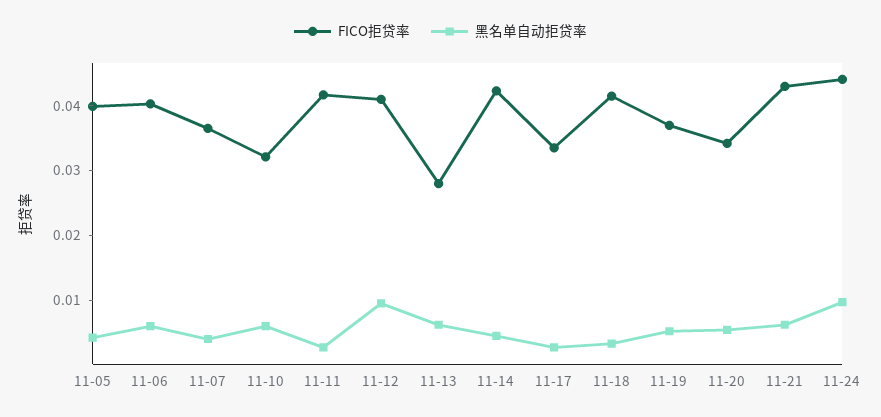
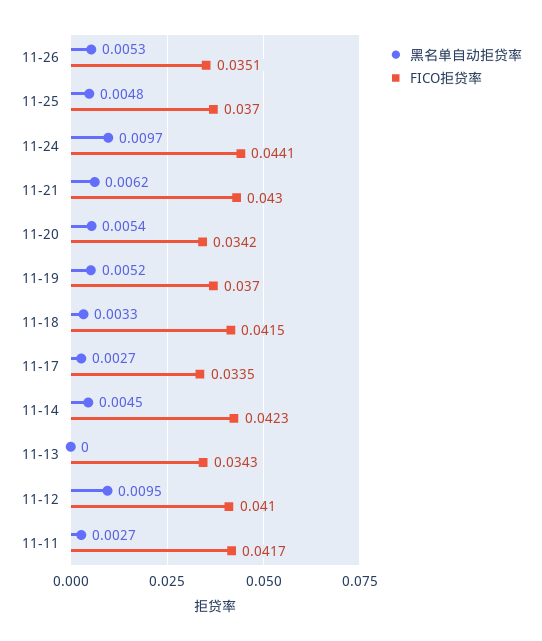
FICO拒贷率, 11-05: 0.04 -> none
黑名单自动拒贷率, 11-05: 0.004 -> none
FICO拒贷率, 11-06: 0.04 -> none
黑名单自动拒贷率, 11-06: 0.006 -> none
FICO拒贷率, 11-07: 0.036 -> none
黑名单自动拒贷率, 11-07: 0.004 -> none
FICO拒贷率, 11-10: 0.032 -> none
黑名单自动拒贷率, 11-10: 0.006 -> none
FICO拒贷率, 11-13: 0.028 -> 0.0343
黑名单自动拒贷率, 11-13: 0.006 -> 0
黑名单自动拒贷率, 11-26: none -> 0.0053
FICO拒贷率, 11-26: none -> 0.0351
黑名单自动拒贷率, 11-25: none -> 0.0048
FICO拒贷率, 11-25: none -> 0.037

